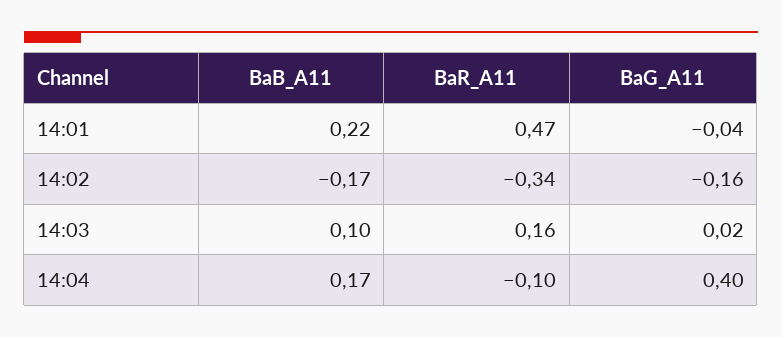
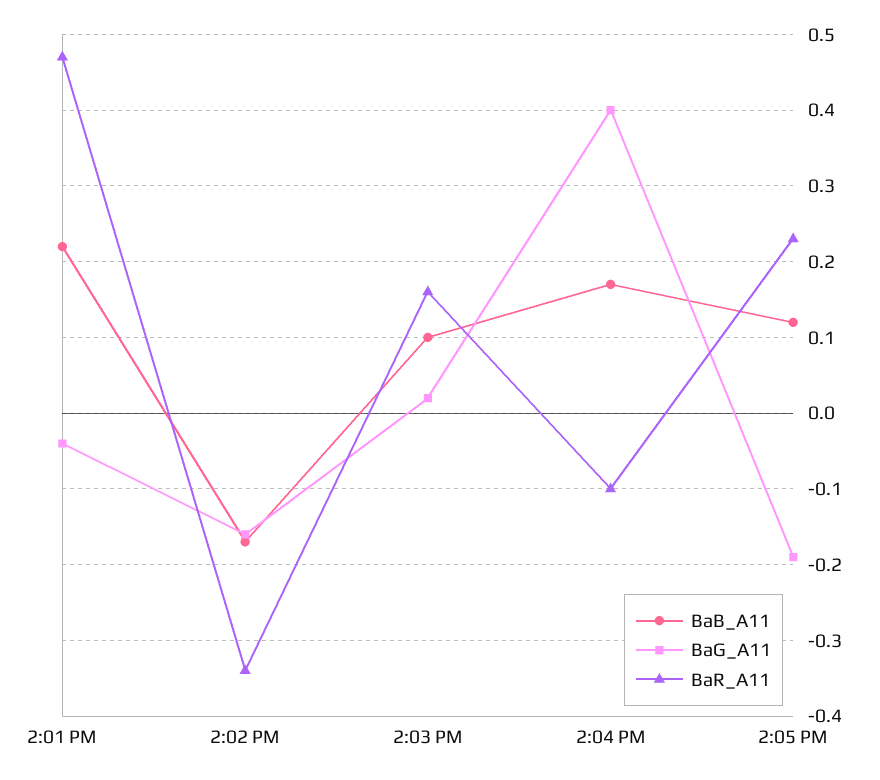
BaB_A11, 2:05 PM: none -> 0.12
BaG_A11, 2:05 PM: none -> -0.19
BaR_A11, 2:05 PM: none -> 0.23

